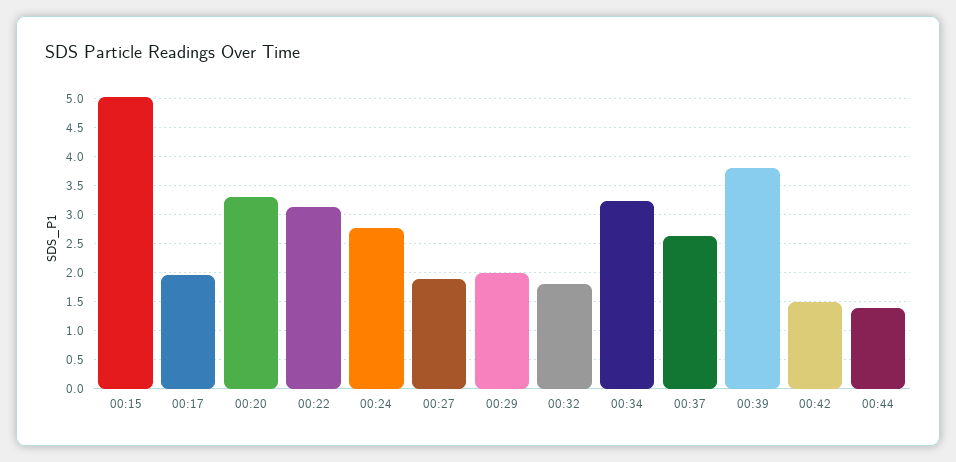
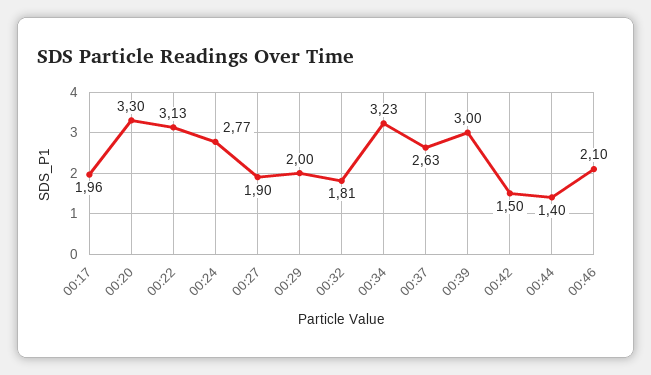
00:15: 5 -> none
00:39: 3.75 -> 3
00:46: none -> 2.1

